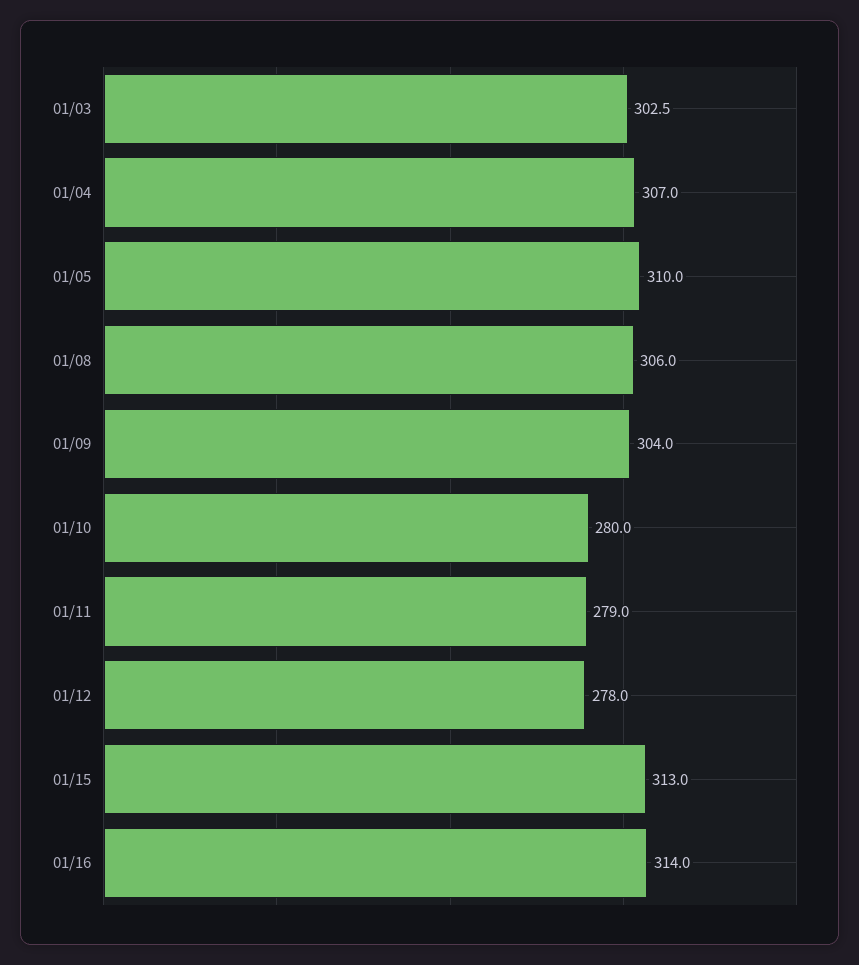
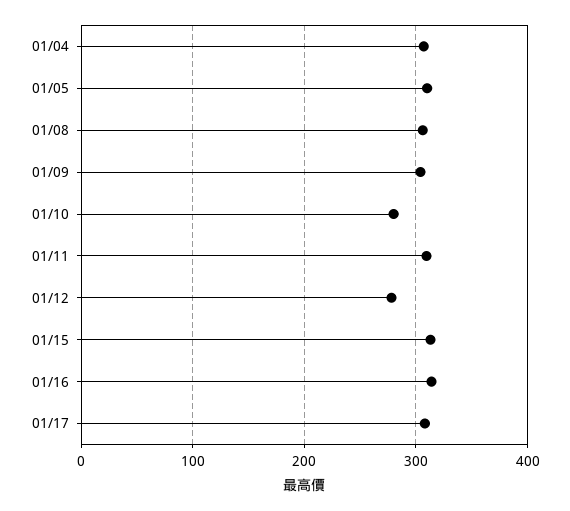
01/03: 302.5 -> none
01/11: 279 -> 310
01/17: none -> 310

